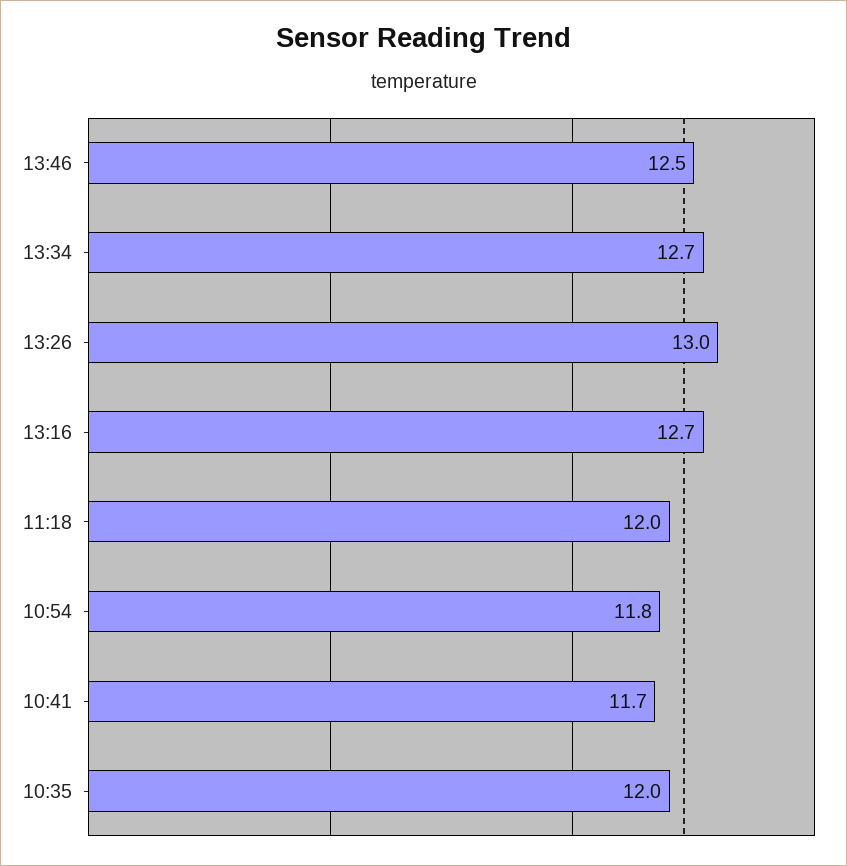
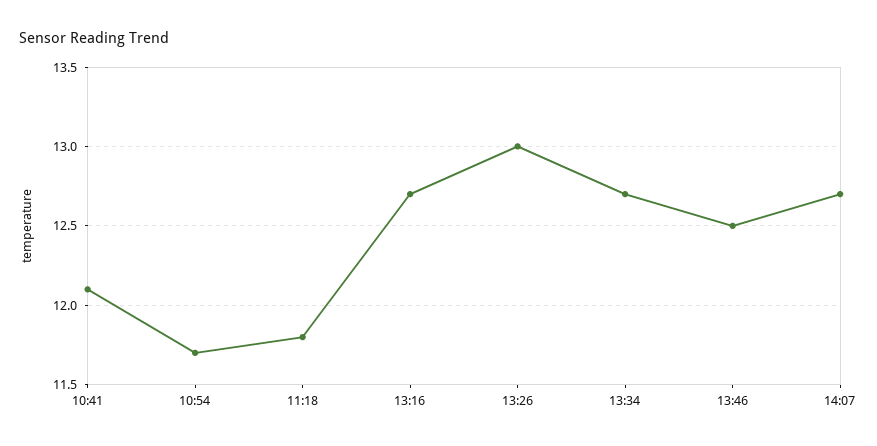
11:18: 12 -> 11.8
10:54: 11.8 -> 11.7
10:41: 11.7 -> 12.1
10:35: 12 -> none
14:07: none -> 12.7

